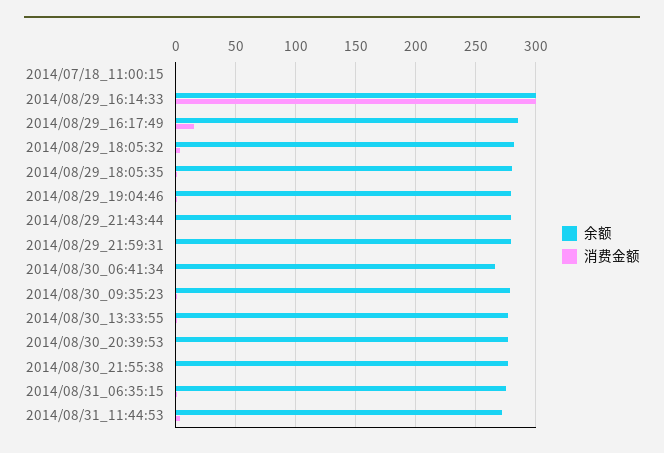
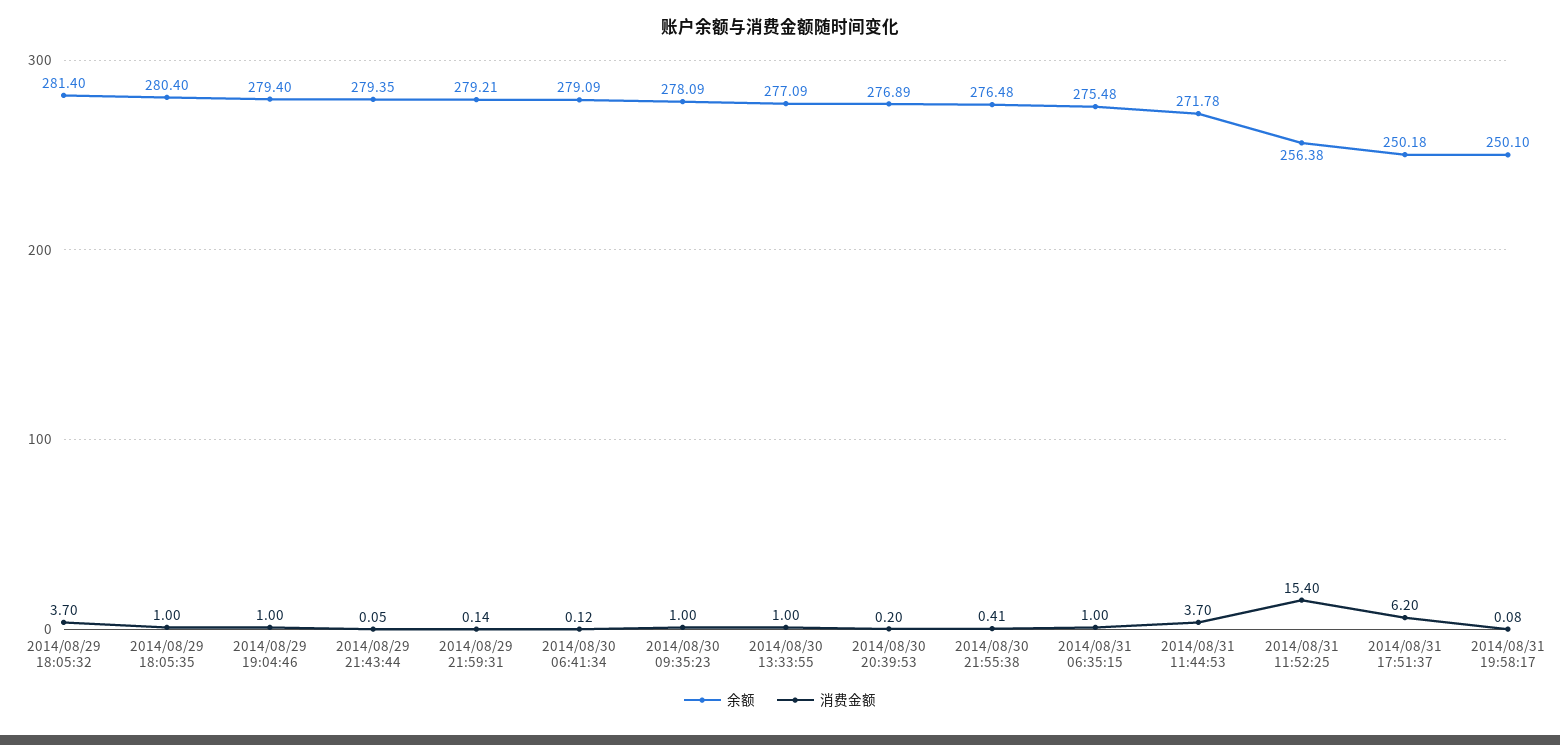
余额, 2014/07/18_11:00:15: 0 -> none
消费金额, 2014/07/18_11:00:15: 0 -> none
余额, 2014/08/29_16:14:33: 300 -> none
消费金额, 2014/08/29_16:14:33: 300 -> none
余额, 2014/08/29_16:17:49: 285 -> none
消费金额, 2014/08/29_16:17:49: 15 -> none
余额, 2014/08/30_06:41:34: 265 -> 279.09
余额, 2014/08/31 11:52:25: none -> 256.38
消费金额, 2014/08/31 11:52:25: none -> 15.4
余额, 2014/08/31 17:51:37: none -> 250.18
消费金额, 2014/08/31 17:51:37: none -> 6.2
余额, 2014/08/31 19:58:17: none -> 250.1
消费金额, 2014/08/31 19:58:17: none -> 0.08

